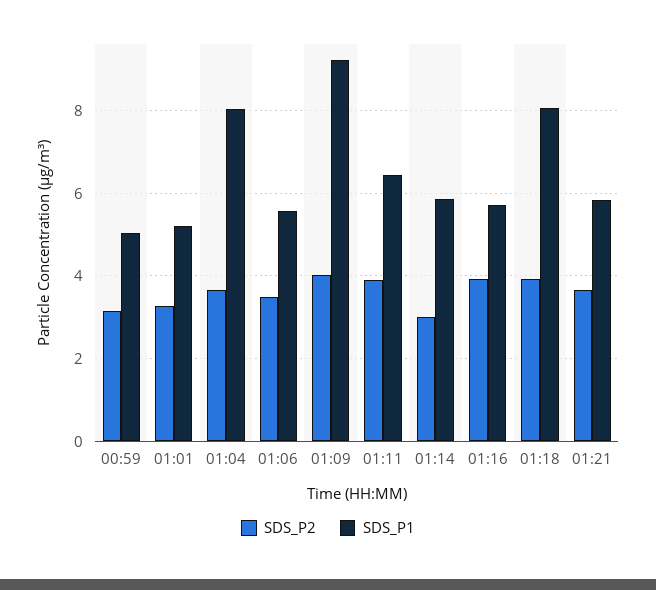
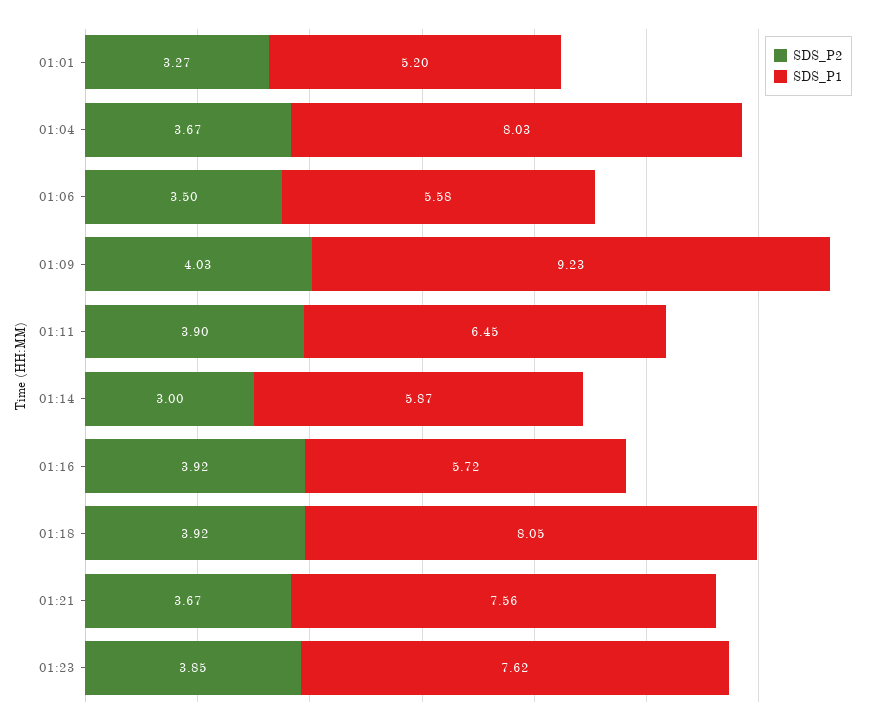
SDS_P2, 00:59: 3.2 -> none
SDS_P1, 00:59: 5 -> none
SDS_P1, 01:21: 5.8 -> 7.56
SDS_P2, 01:23: none -> 3.85
SDS_P1, 01:23: none -> 7.62

